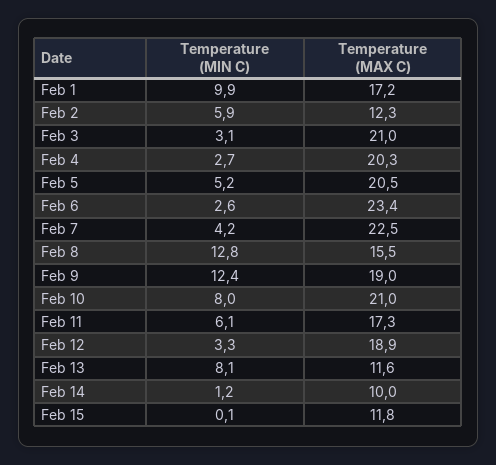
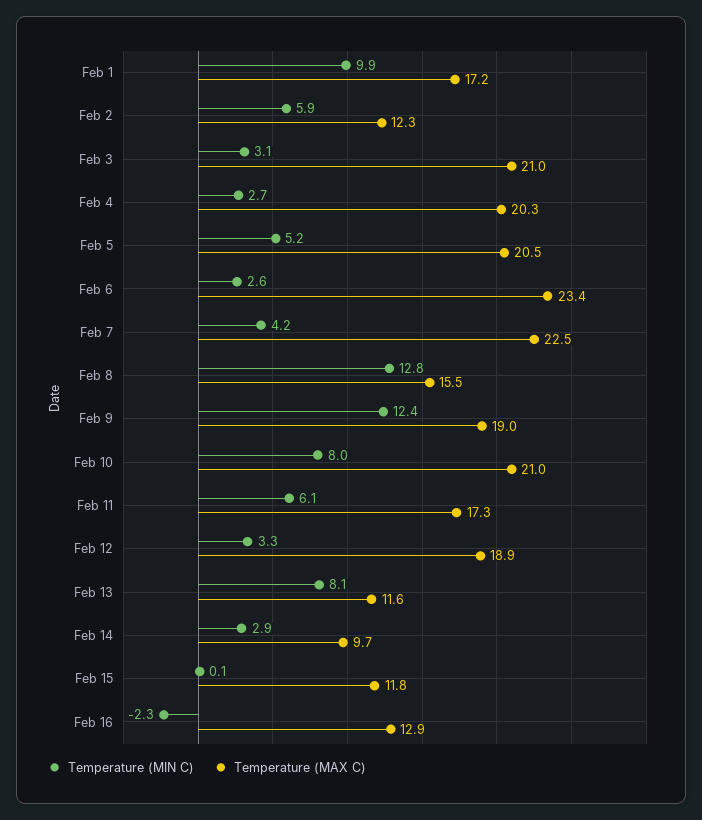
Temperature (MIN C), Feb 14: 1.2 -> 2.9
Temperature (MAX C), Feb 14: 10 -> 9.7
Temperature (MIN C), Feb 16: none -> -2.3
Temperature (MAX C), Feb 16: none -> 12.9

